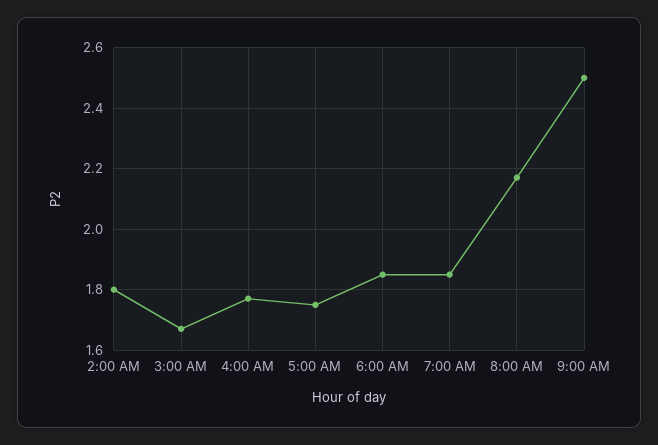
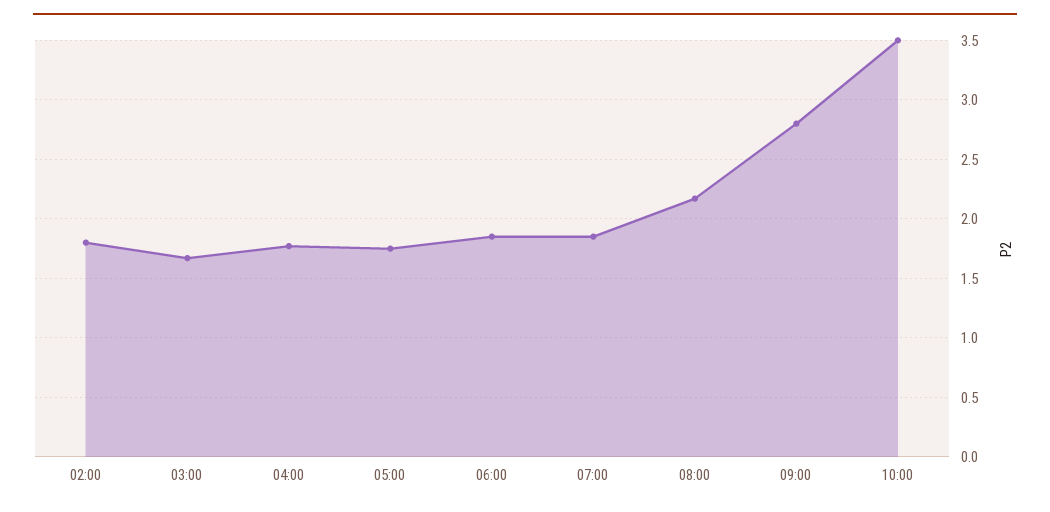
9:00 AM: 2.5 -> 2.8
10:00: none -> 3.5

